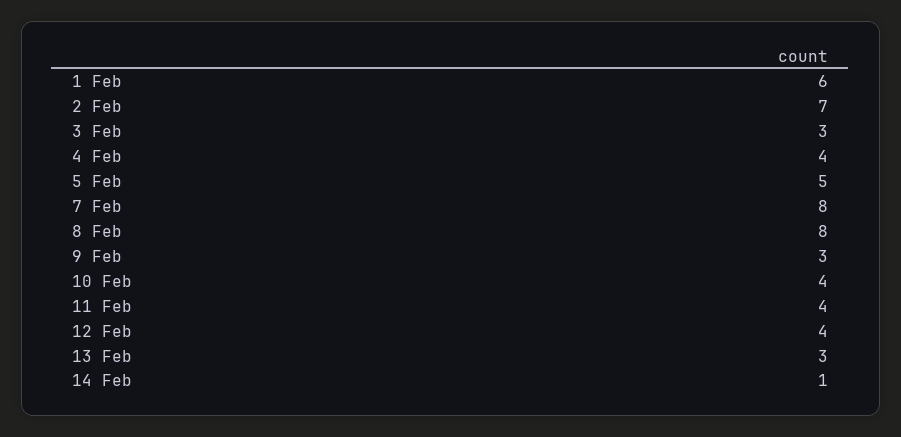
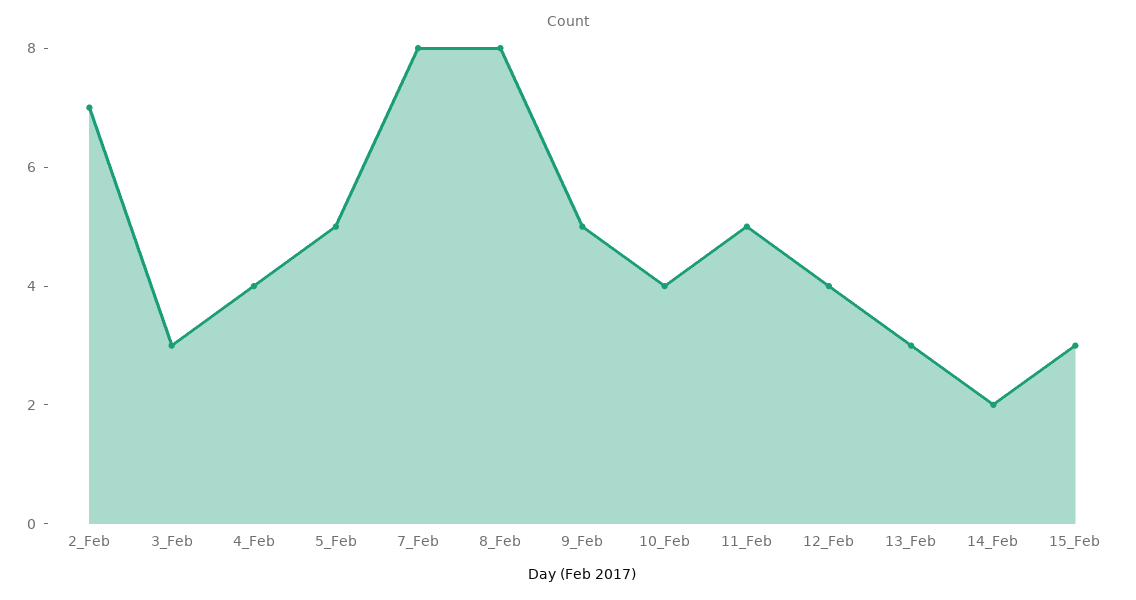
1 Feb: 6 -> none
9 Feb: 3 -> 5
11 Feb: 4 -> 5
14 Feb: 1 -> 2
15_Feb: none -> 3

